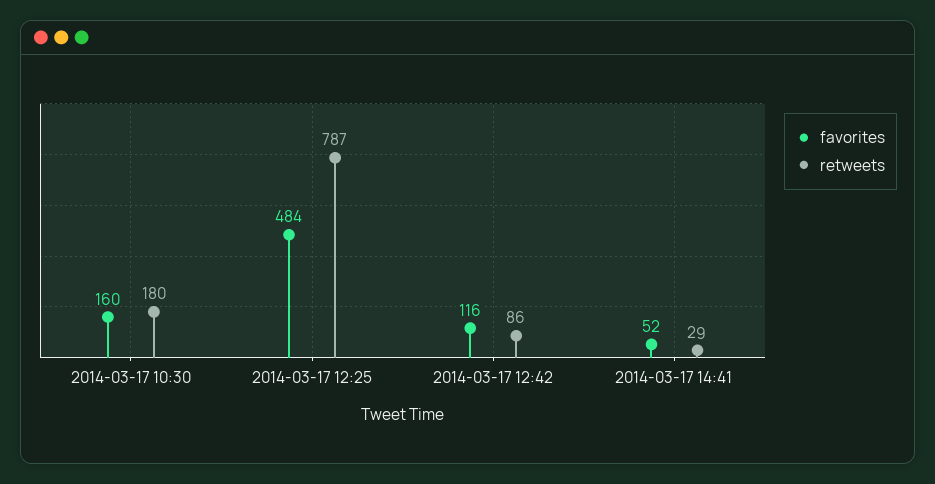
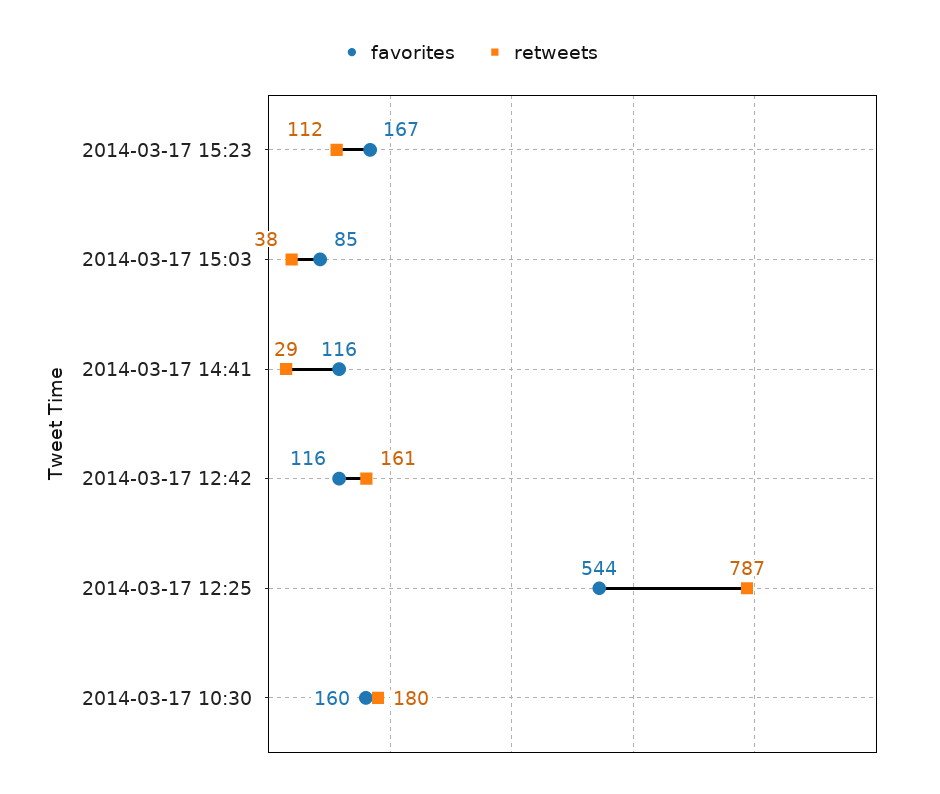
favorites, 2014-03-17 12:25: 484 -> 544
retweets, 2014-03-17 12:42: 86 -> 161
favorites, 2014-03-17 14:41: 52 -> 116
favorites, 2014-03-17 15:23: none -> 167
retweets, 2014-03-17 15:23: none -> 112
favorites, 2014-03-17 15:03: none -> 85
retweets, 2014-03-17 15:03: none -> 38

